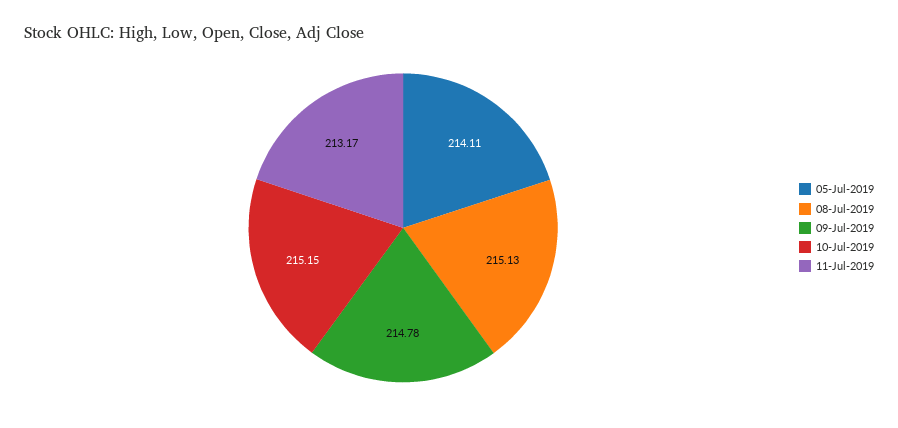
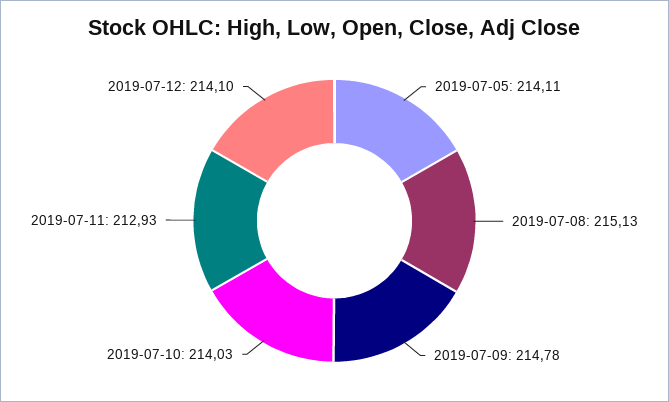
10-Jul-2019: 215.15 -> 214.03
11-Jul-2019: 213.17 -> 212.93
2019-07-12: none -> 214.1

